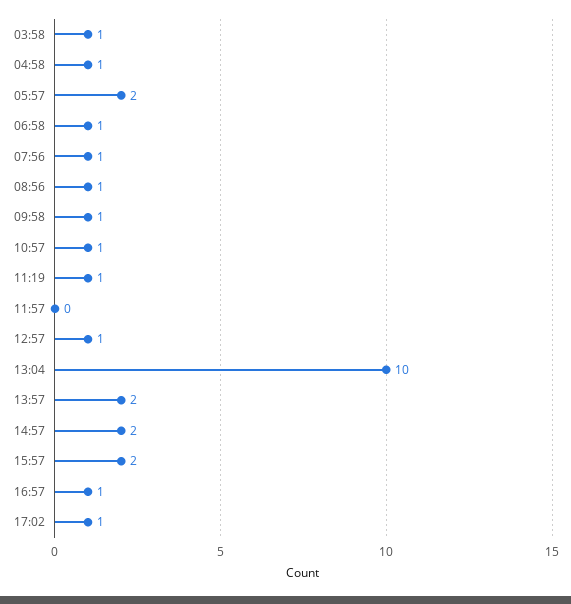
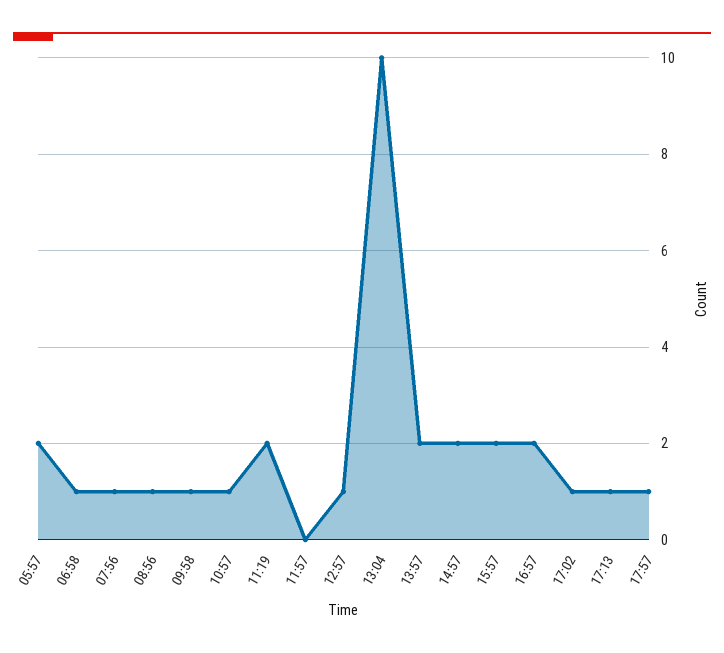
03:58: 1 -> none
04:58: 1 -> none
11:19: 1 -> 2
16:57: 1 -> 2
17:13: none -> 1
17:57: none -> 1

